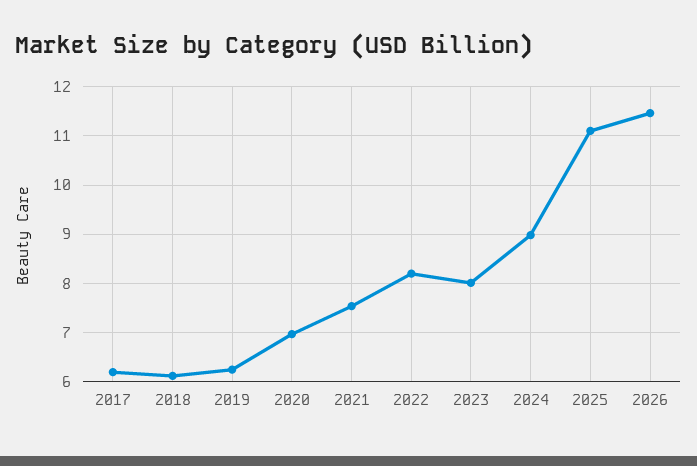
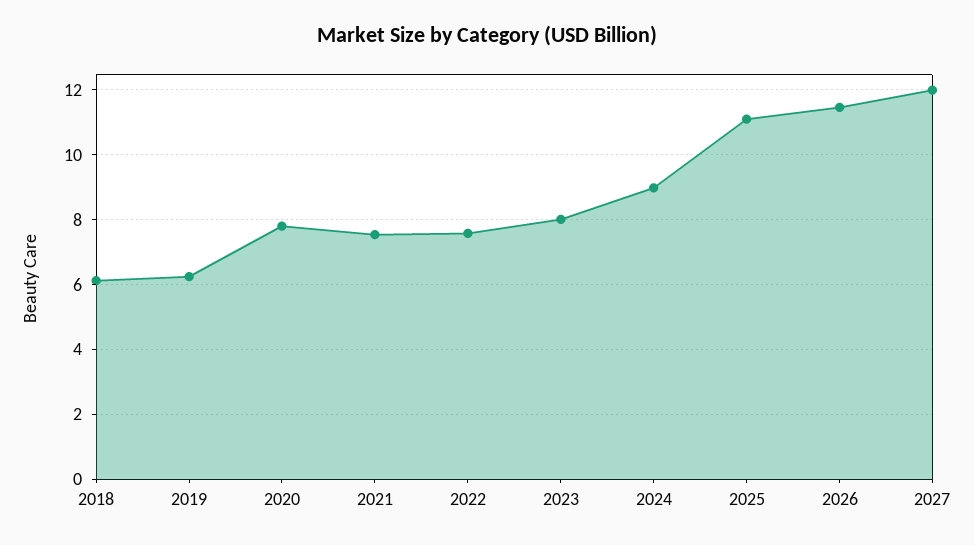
2017: 6.2 -> none
2020: 7 -> 7.8
2022: 8.2 -> 7.6
2027: none -> 12

